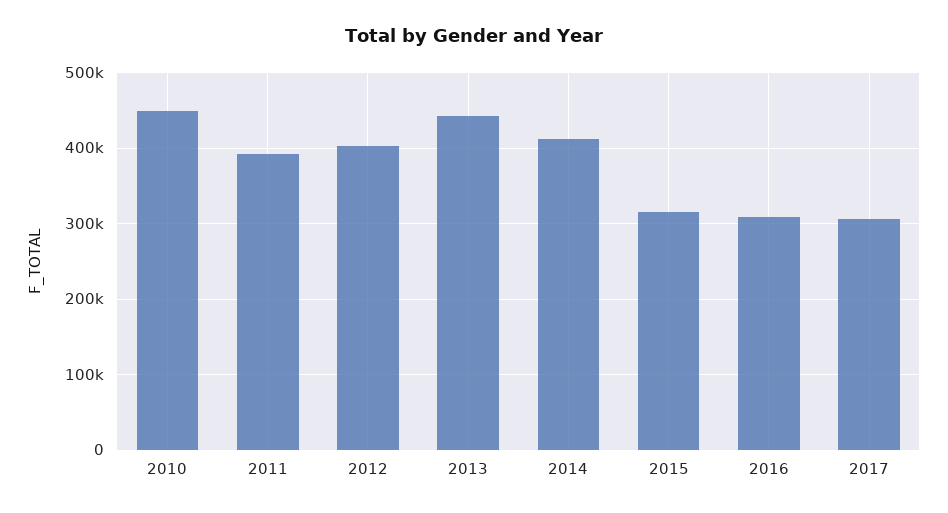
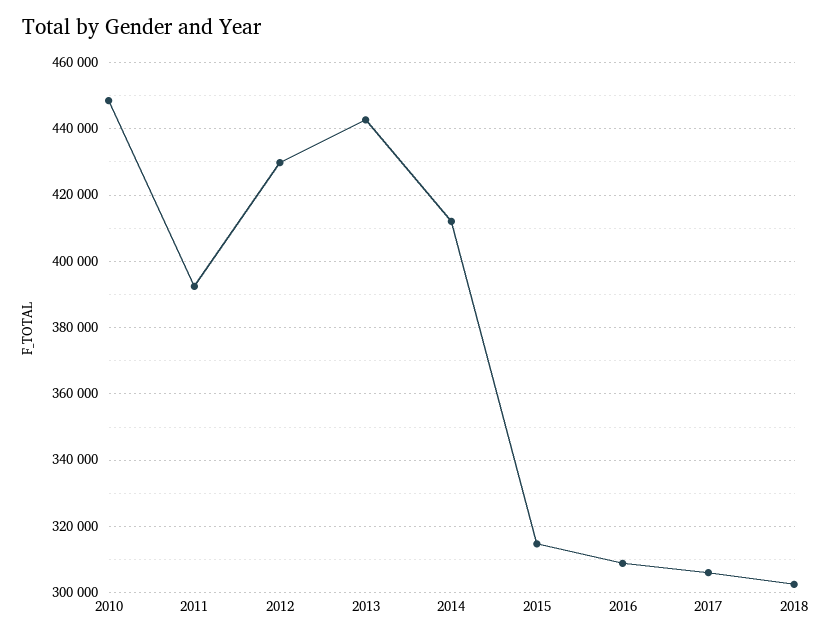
2012: 400000 -> 430000
2018: none -> 302000

